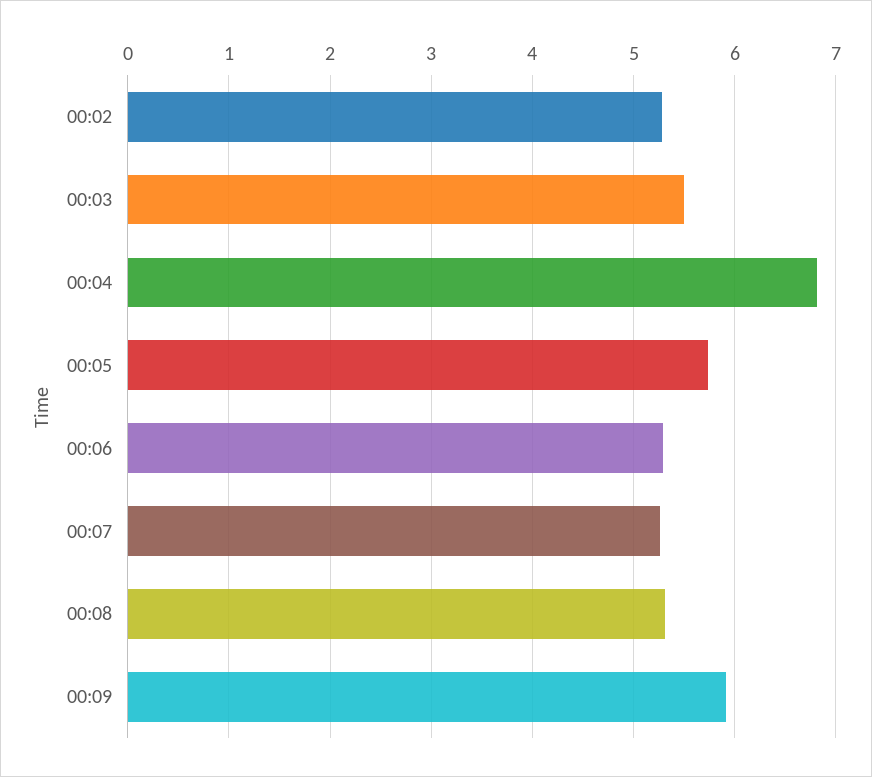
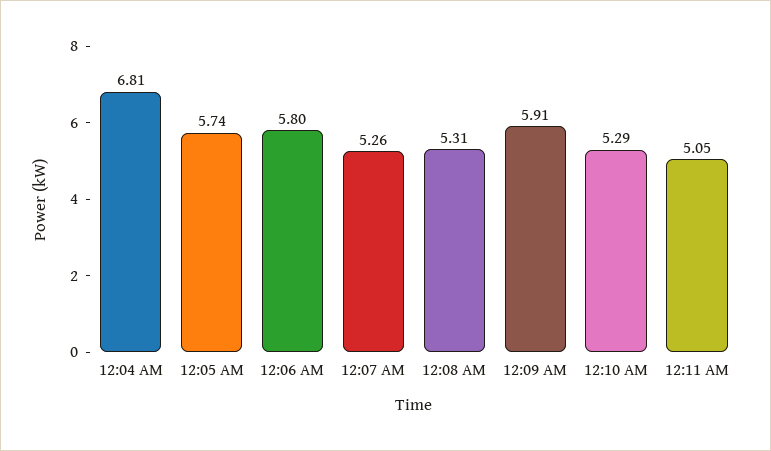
00:02: 5.3 -> none
00:03: 5.5 -> none
00:06: 5.3 -> 5.8
12:10 AM: none -> 5.29
12:11 AM: none -> 5.05

